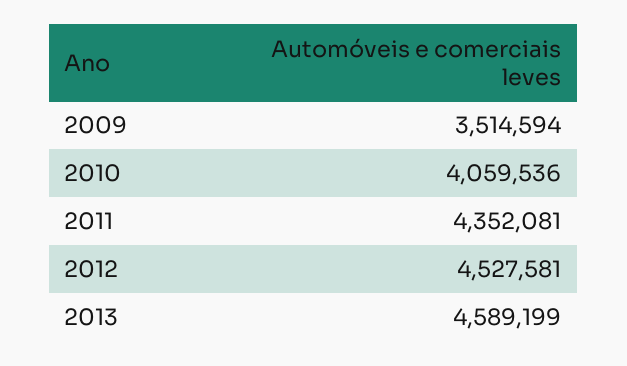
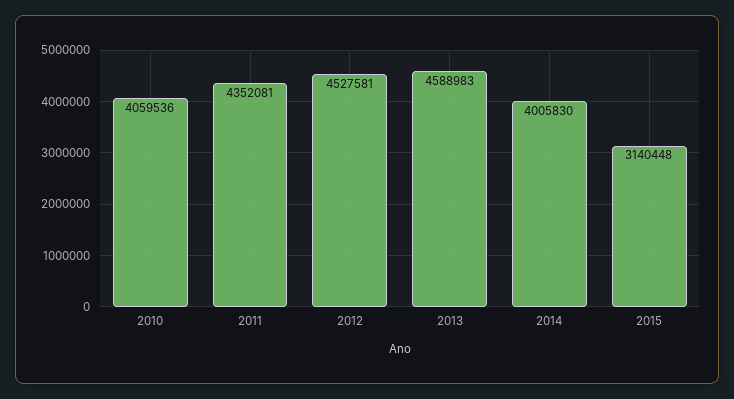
2009: 3514594 -> none
2013: 4589199 -> 4588983
2014: none -> 4005830
2015: none -> 3140448

